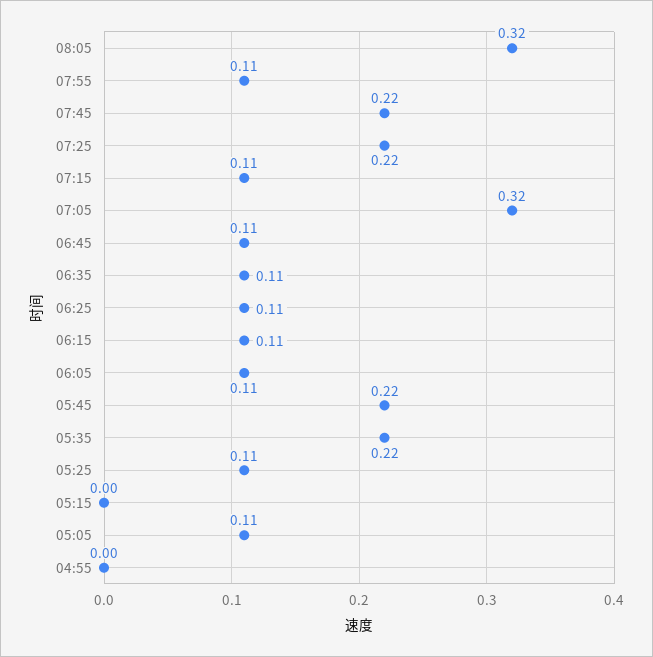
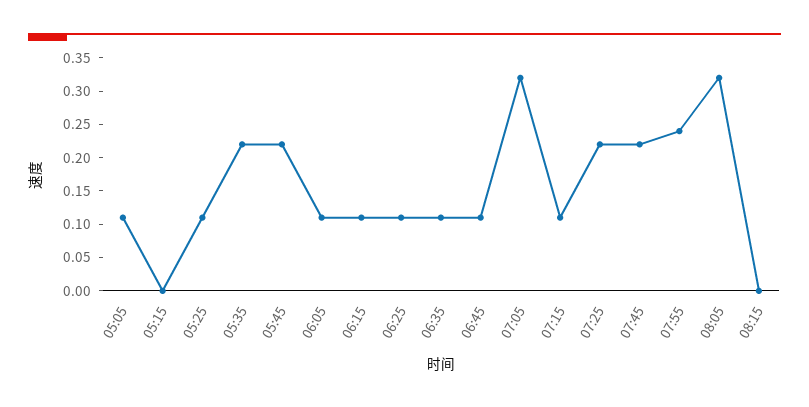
07:55: 0.11 -> 0.25
04:55: 0 -> none
08:15: none -> 0

